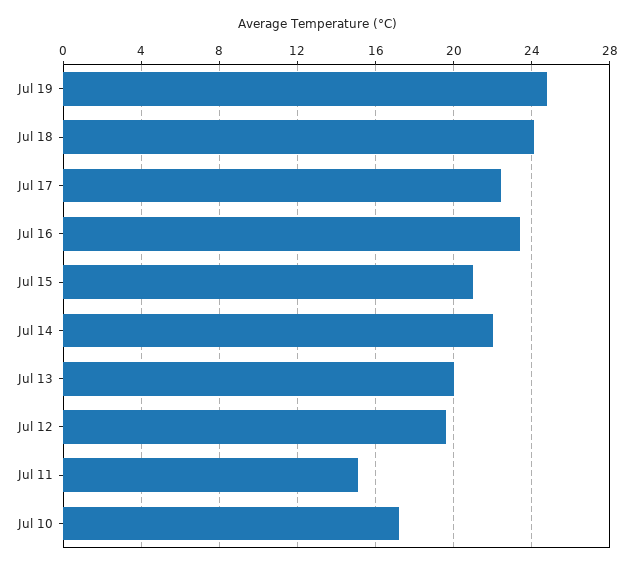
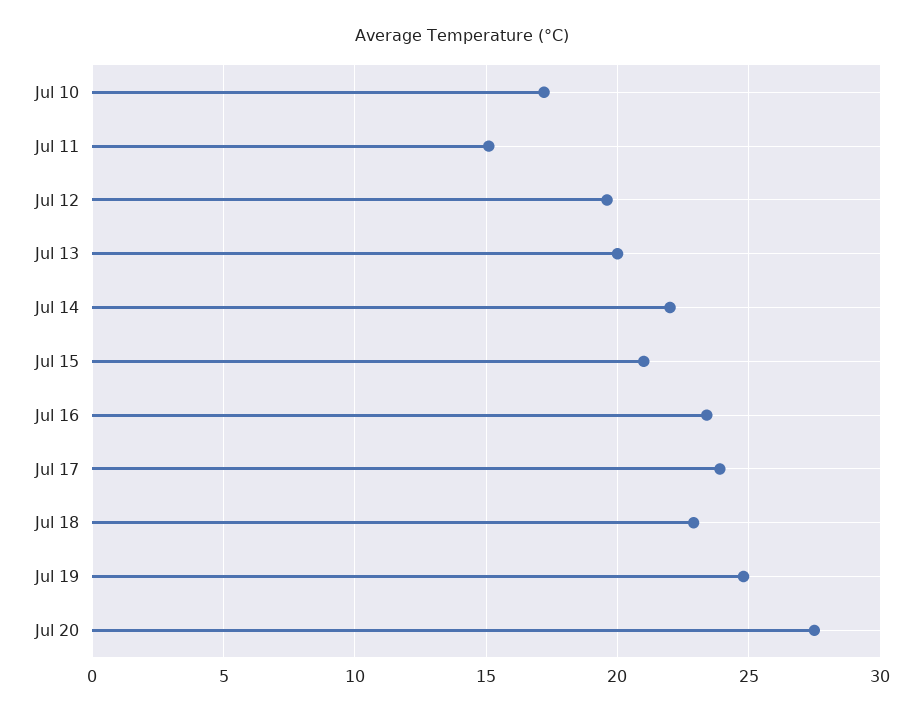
Jul 18: 24 -> 23
Jul 17: 22.5 -> 24
Jul 20: none -> 27.5

